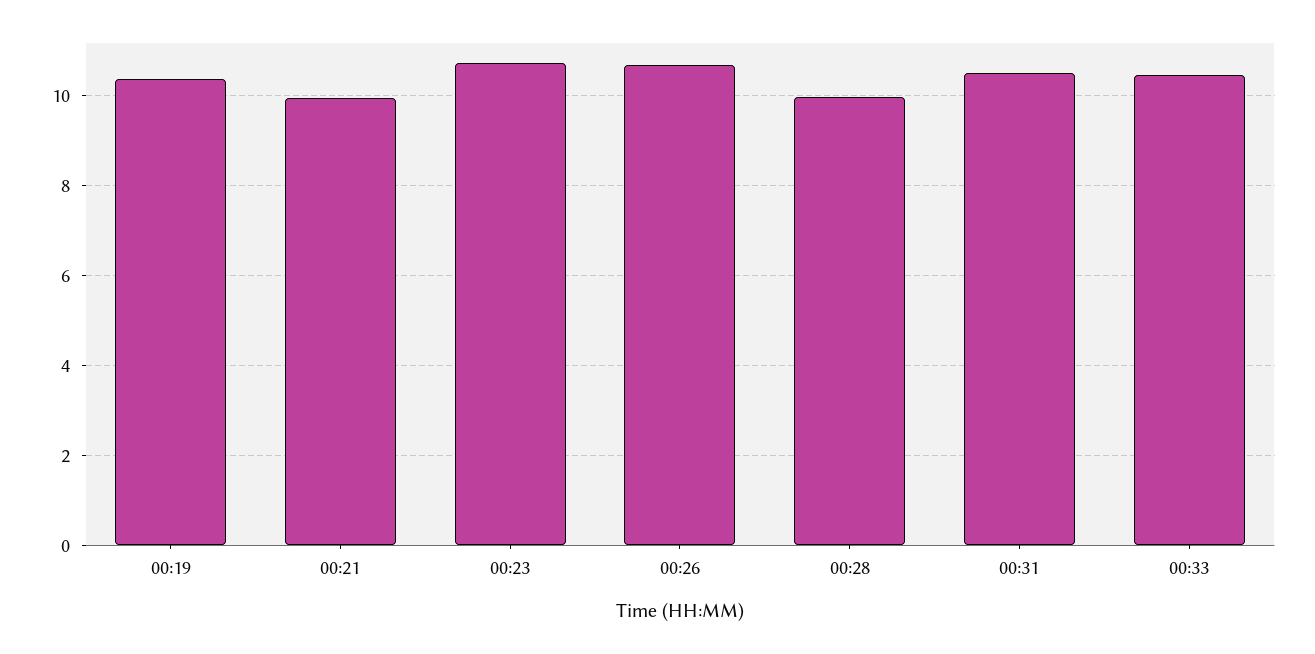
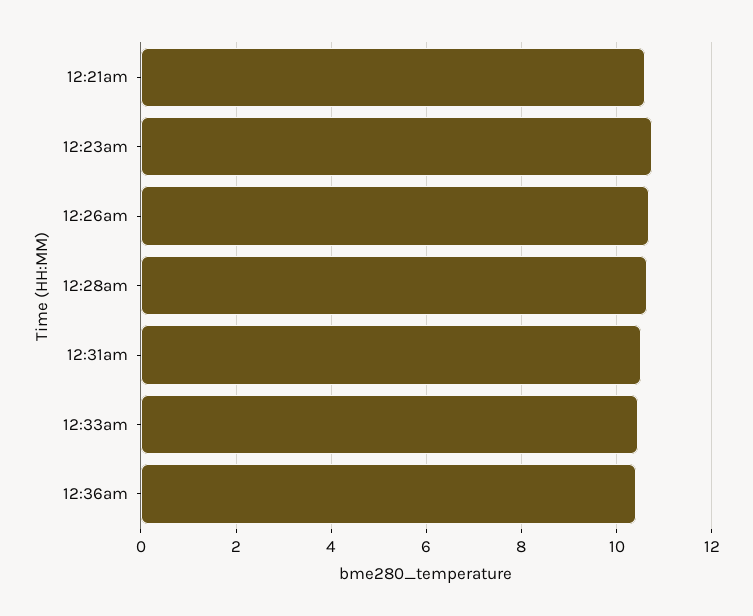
00:19: 10.4 -> none
00:21: 10 -> 10.6
00:28: 10 -> 10.6
12:36am: none -> 10.4

